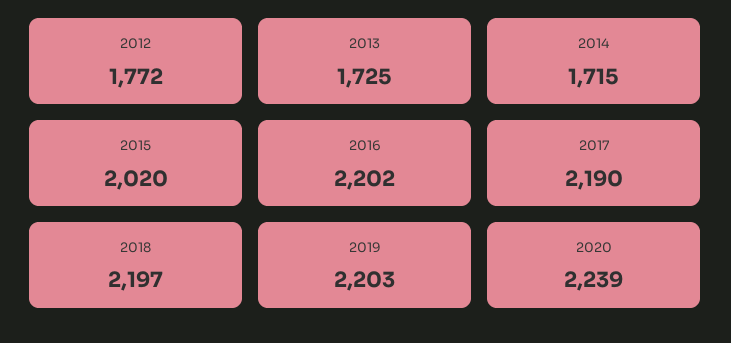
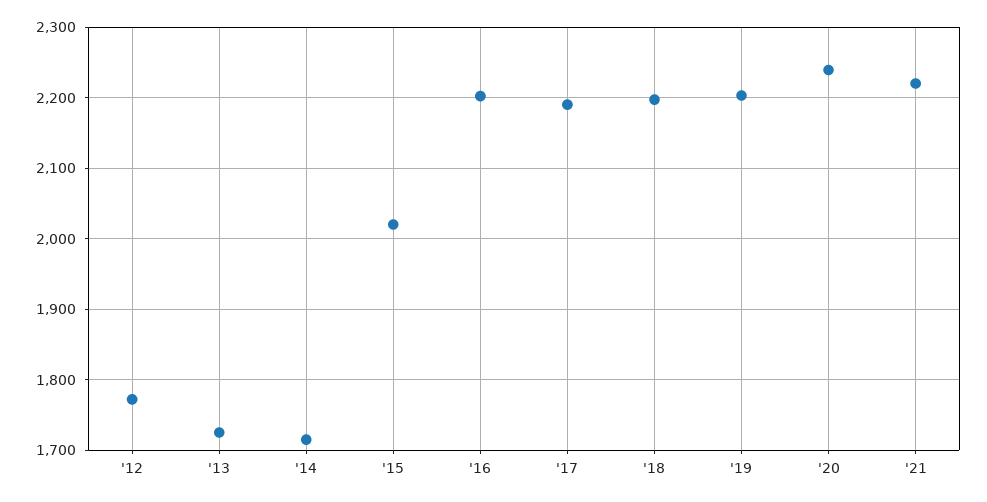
'21: none -> 2220

